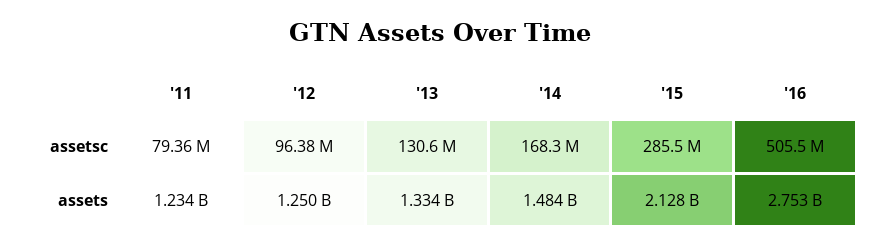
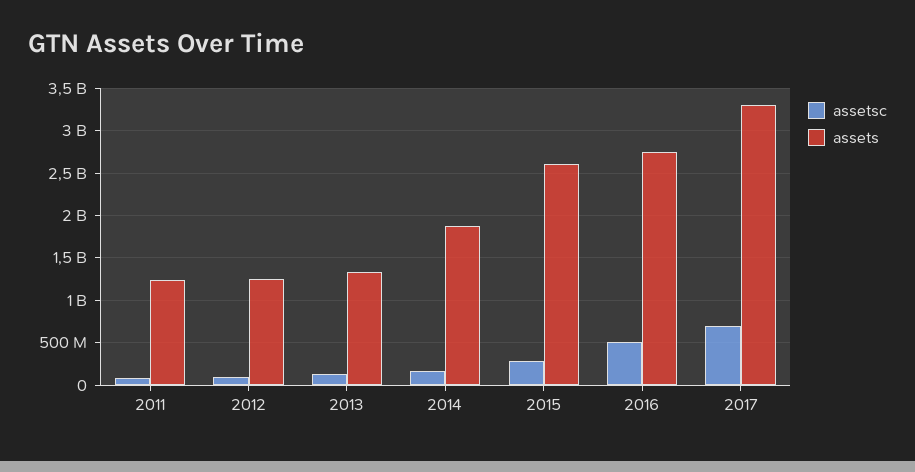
assets, '14: 1484000000 -> 1900000000
assets, '15: 2128000000 -> 2600000000
assetsc, 2017: none -> 700000000
assets, 2017: none -> 3300000000

